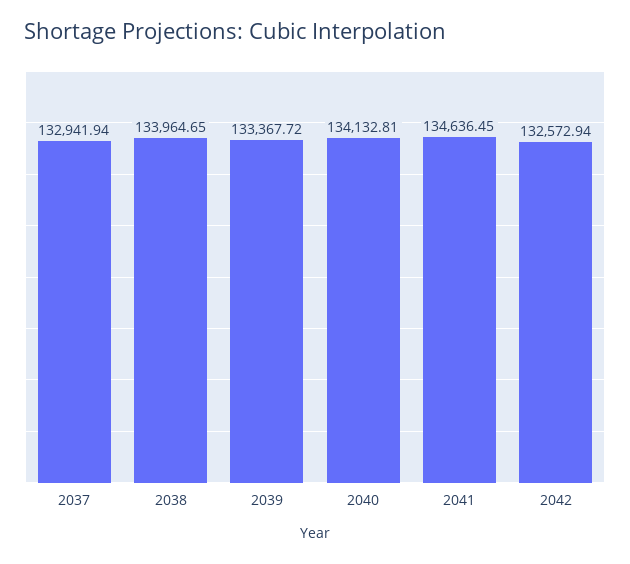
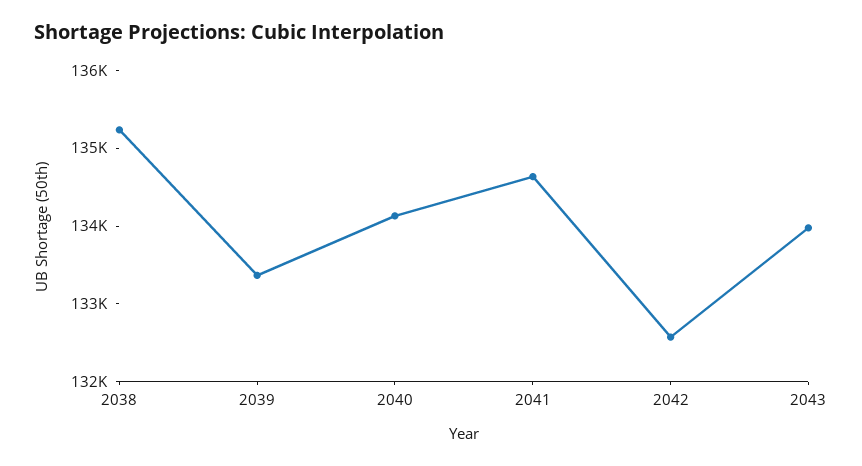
2037: 132941.94 -> none
2038: 133964.65 -> 135200
2043: none -> 134000

